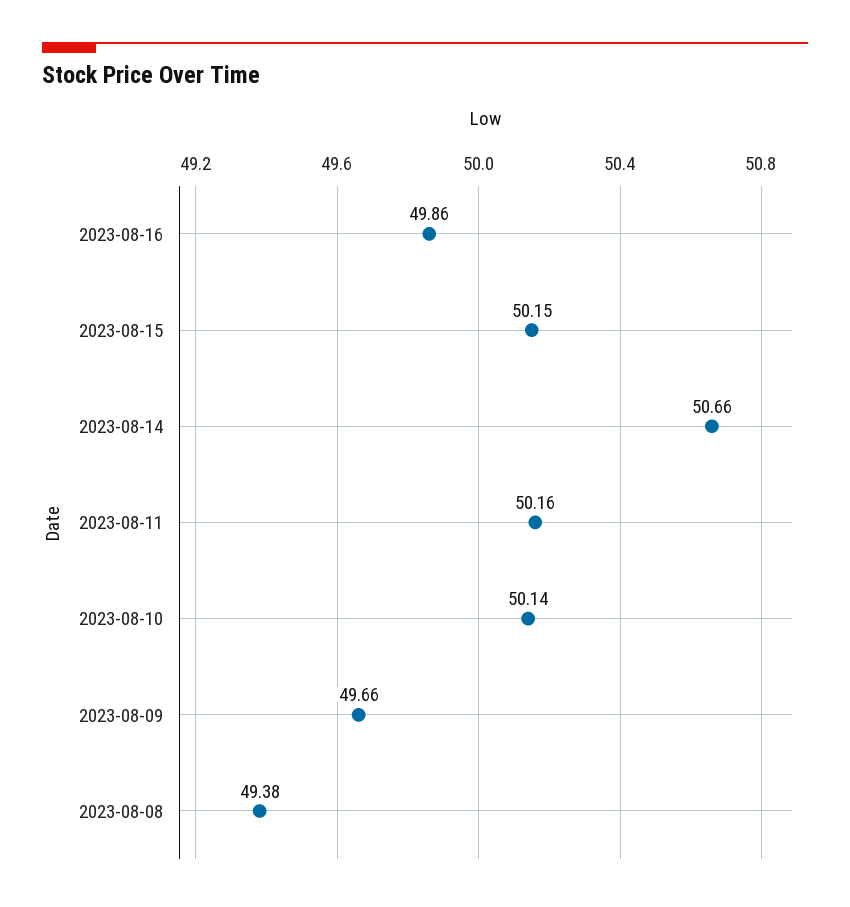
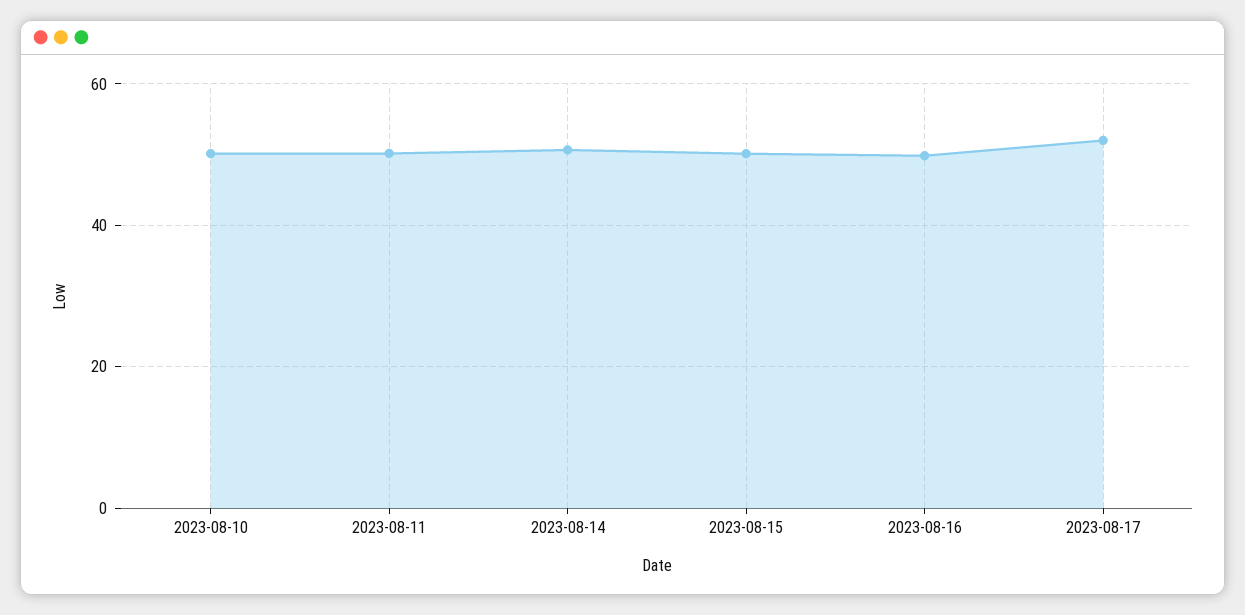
2023-08-09: 49.66 -> none
2023-08-08: 49.38 -> none
2023-08-17: none -> 52

